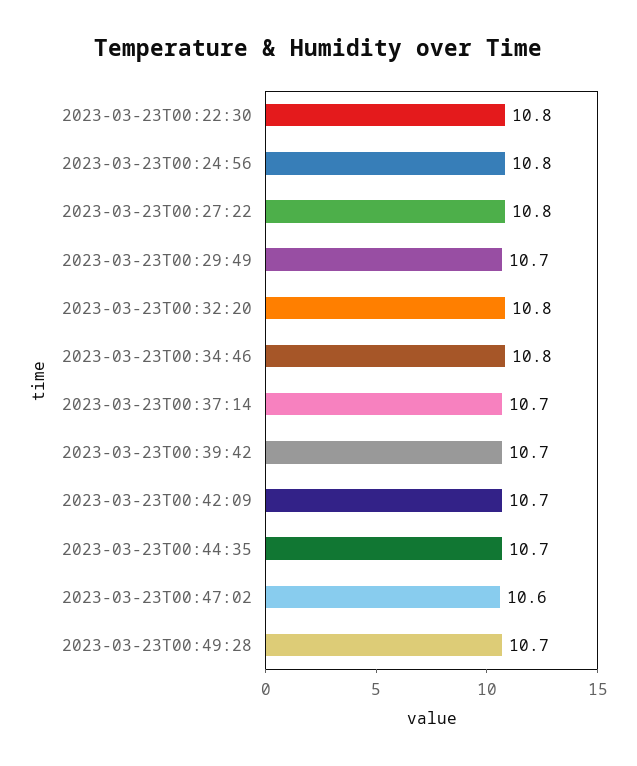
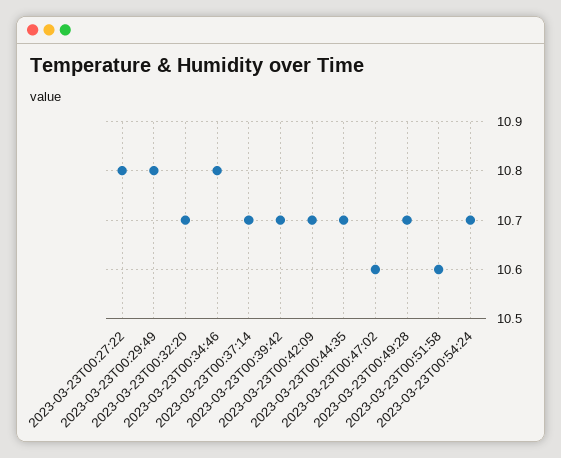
2023-03-23T00:22:30: 10.8 -> none
2023-03-23T00:24:56: 10.8 -> none
2023-03-23T00:29:49: 10.7 -> 10.8
2023-03-23T00:32:20: 10.8 -> 10.7
2023-03-23T00:51:58: none -> 10.6
2023-03-23T00:54:24: none -> 10.7

